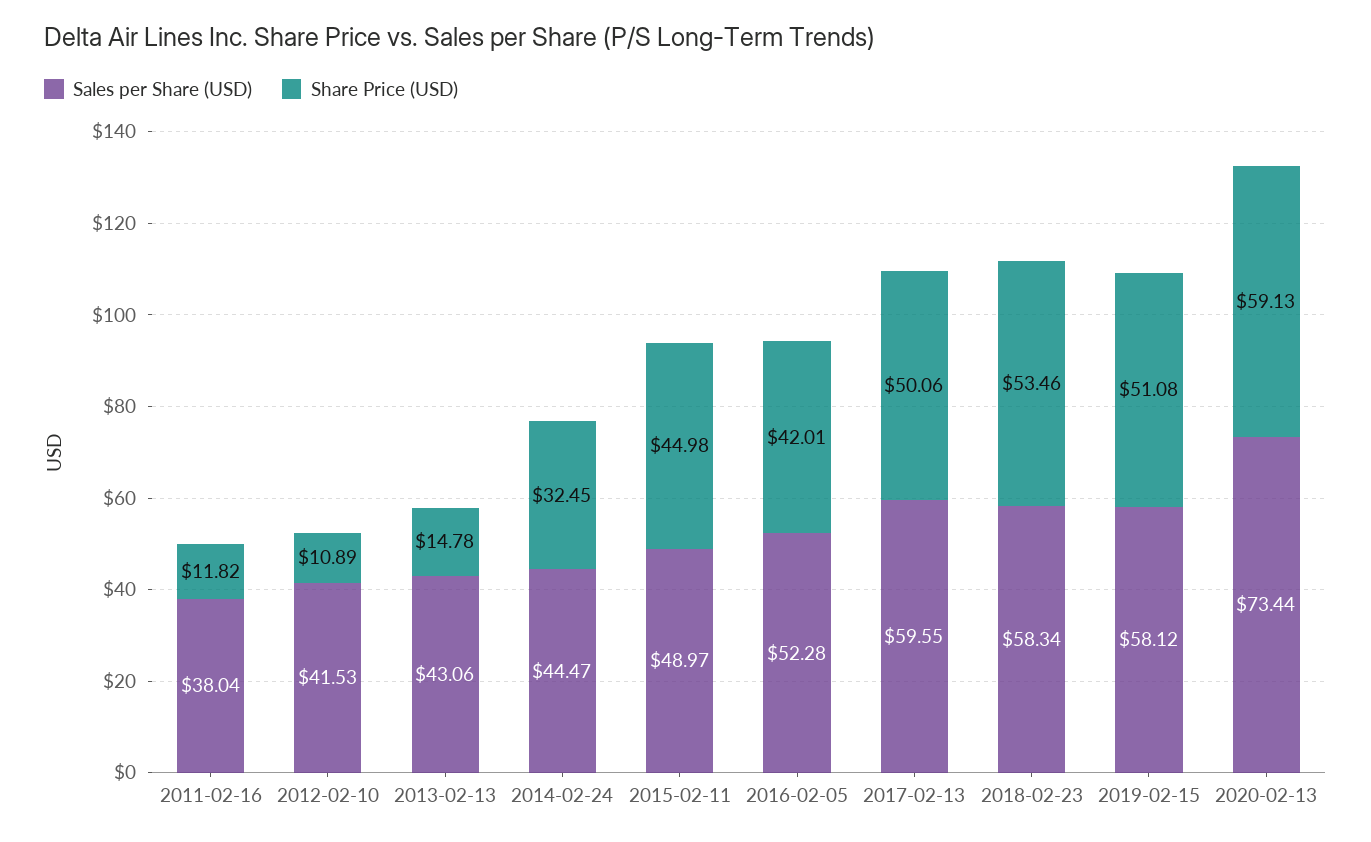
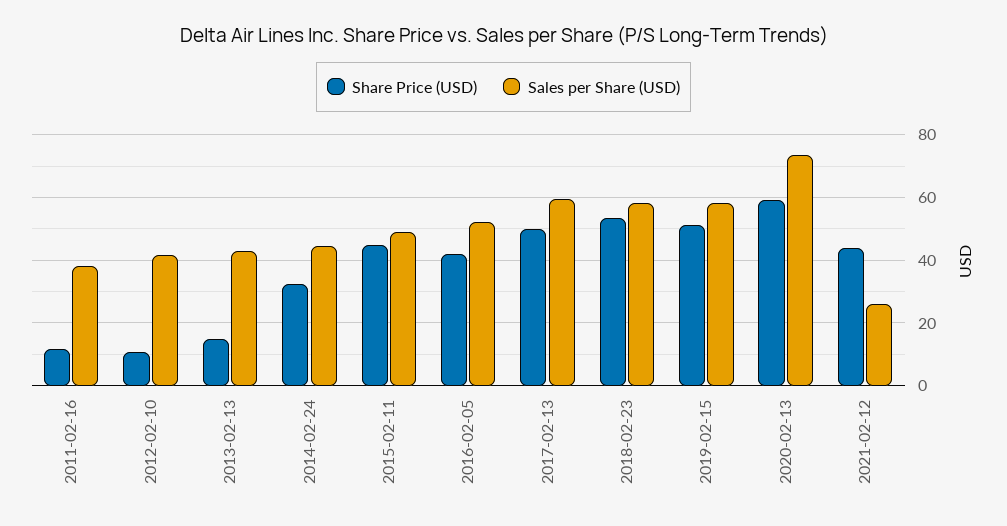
Share Price (USD), 2021-02-12: none -> 44
Sales per Share (USD), 2021-02-12: none -> 26

